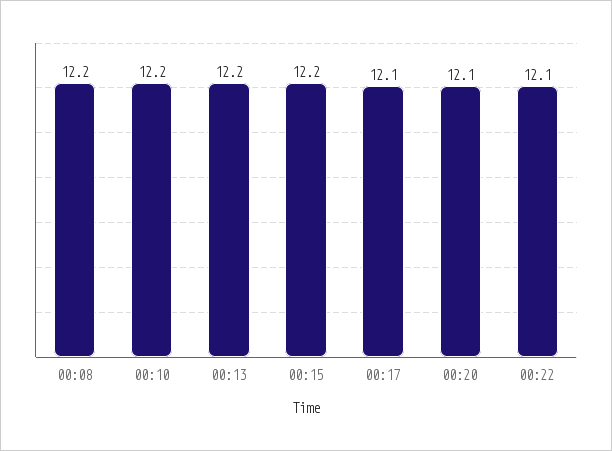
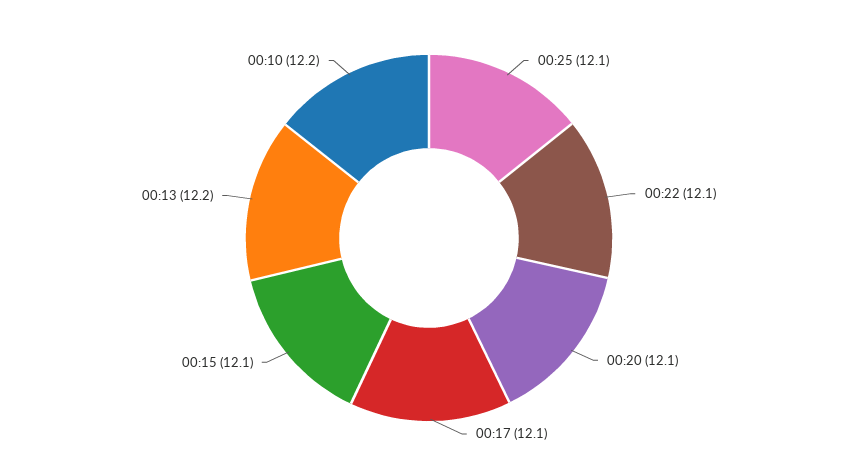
00:08: 12.2 -> none
00:15: 12.2 -> 12.1
00:25: none -> 12.1

